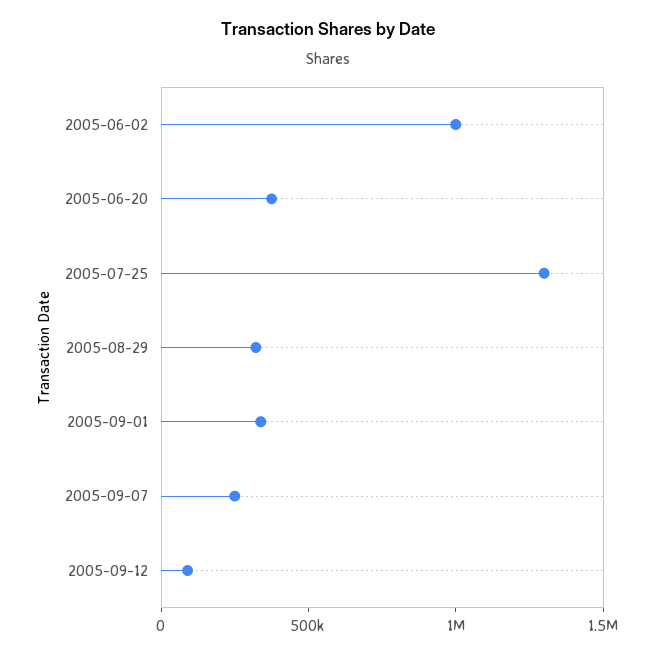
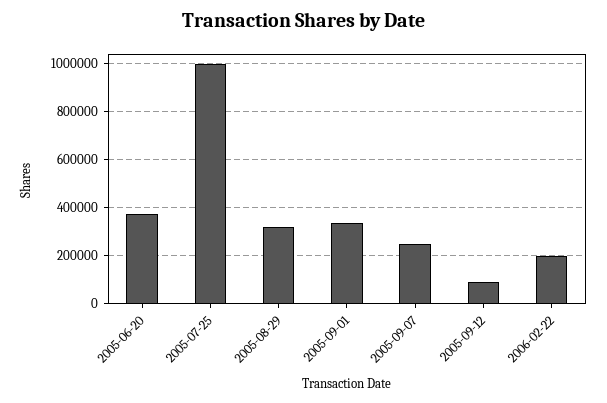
2005-06-02: 1000000 -> none
2005-07-25: 1300000 -> 1000000
2006-02-22: none -> 200000

